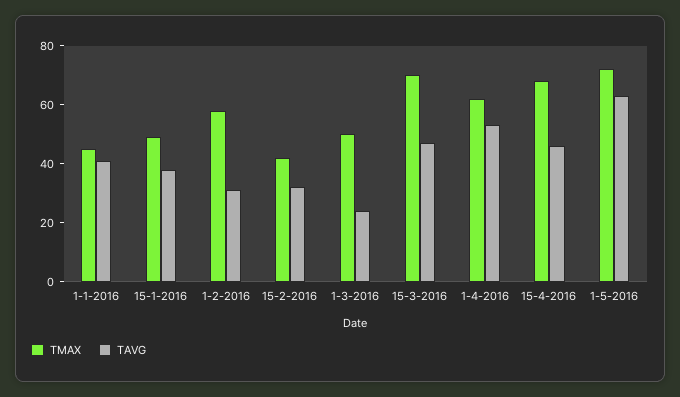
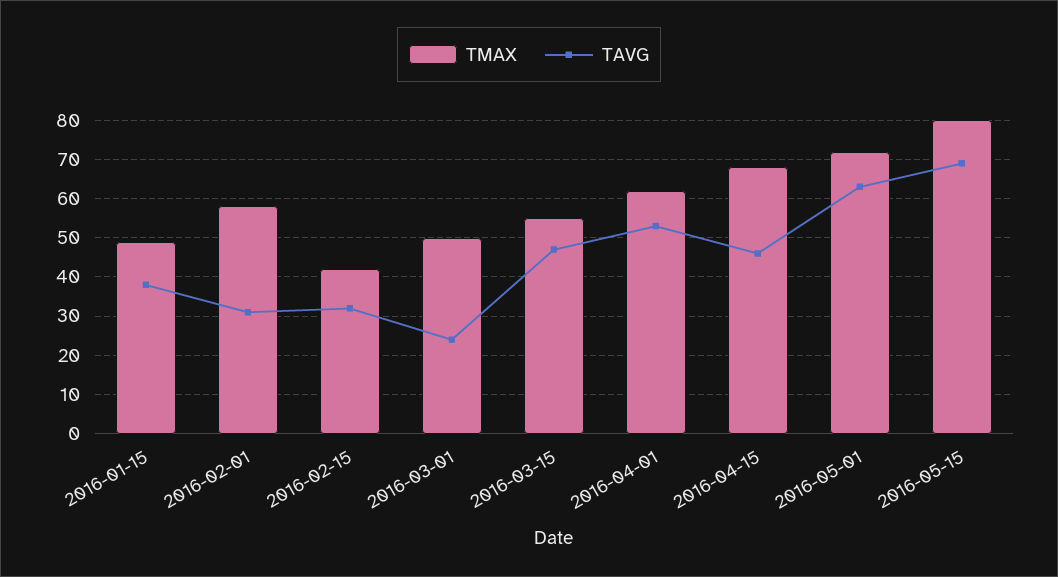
TMAX, 1-1-2016: 45 -> none
TAVG, 1-1-2016: 40 -> none
TMAX, 15-3-2016: 70 -> 55
TMAX, 2016-05-15: none -> 80
TAVG, 2016-05-15: none -> 70

